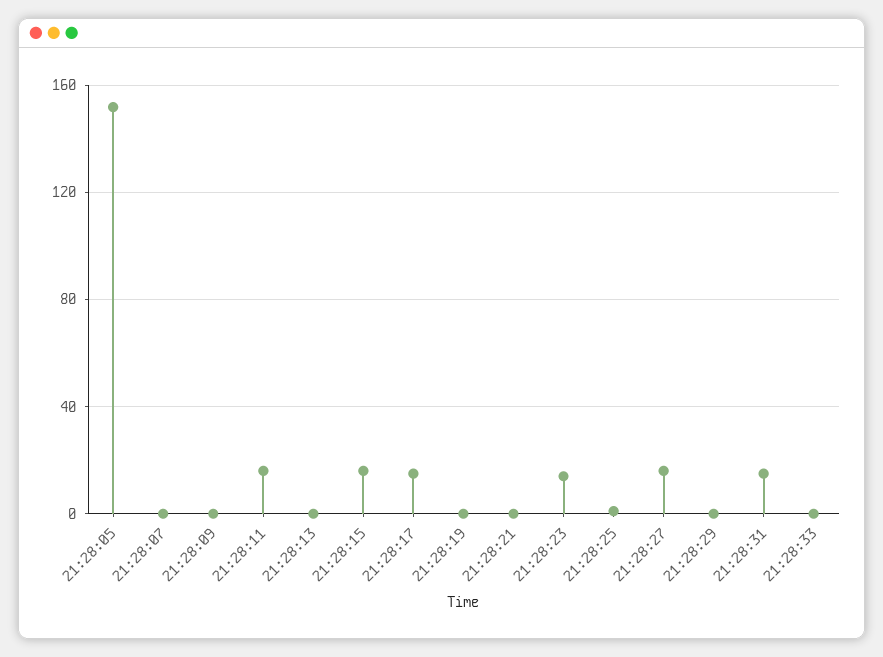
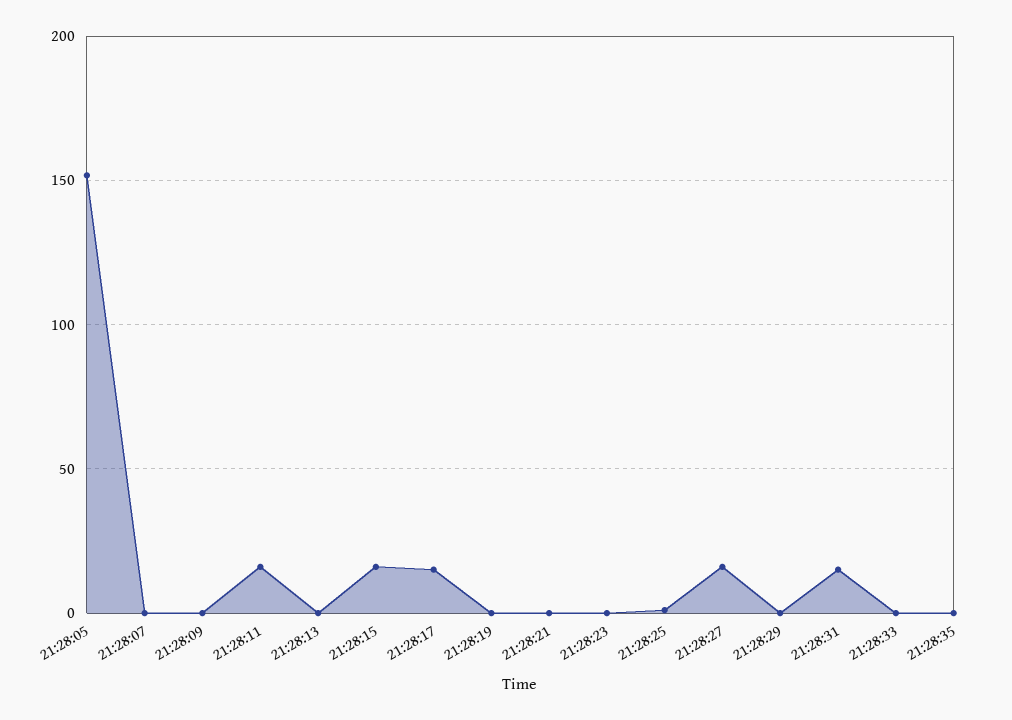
21:28:23: 15 -> 0
21:28:35: none -> 0

